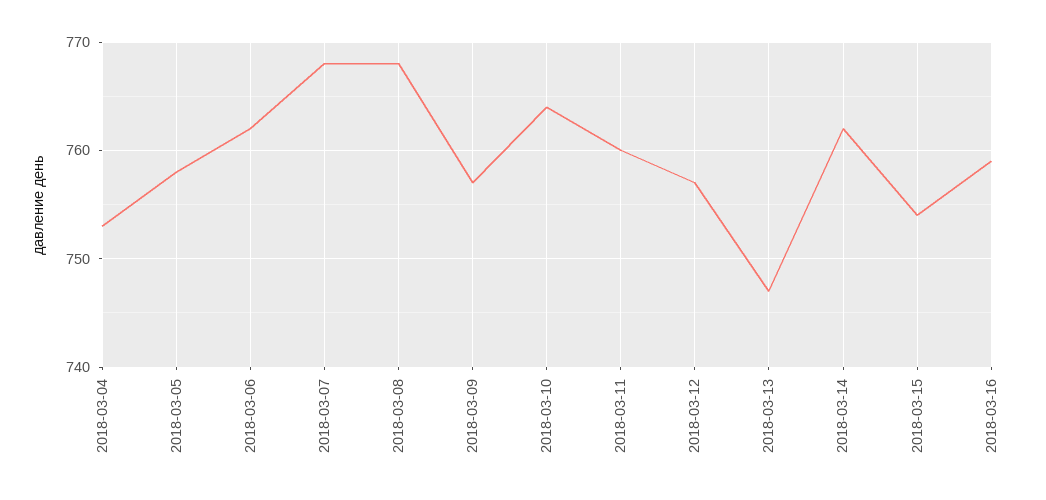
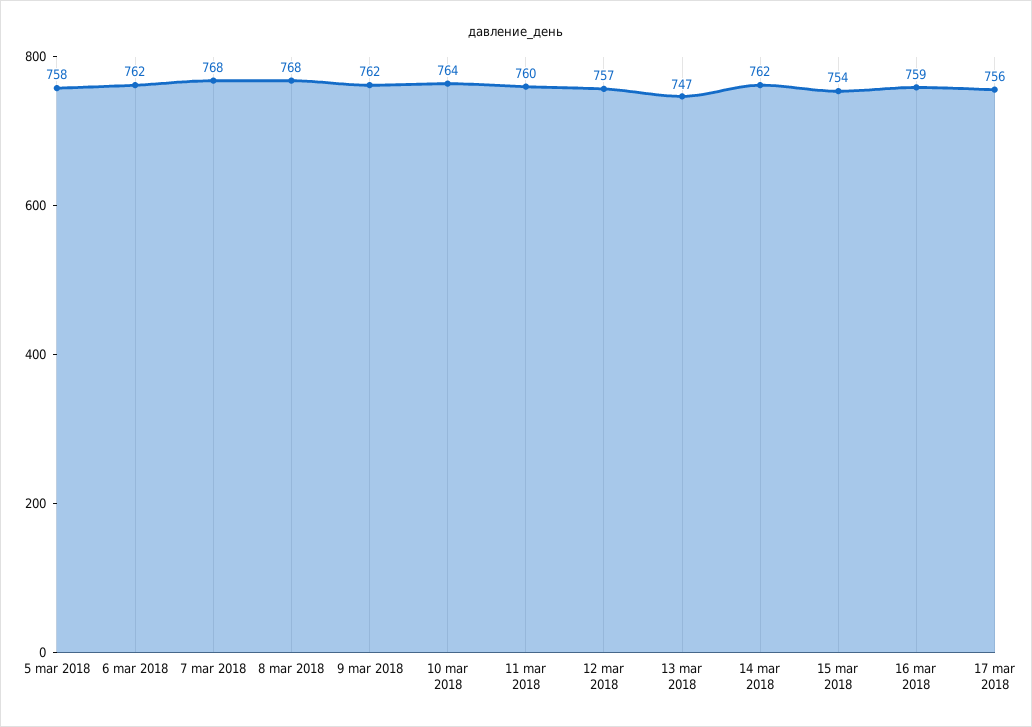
2018-03-04: 753 -> none
2018-03-09: 757 -> 762
17 mar 2018: none -> 756

